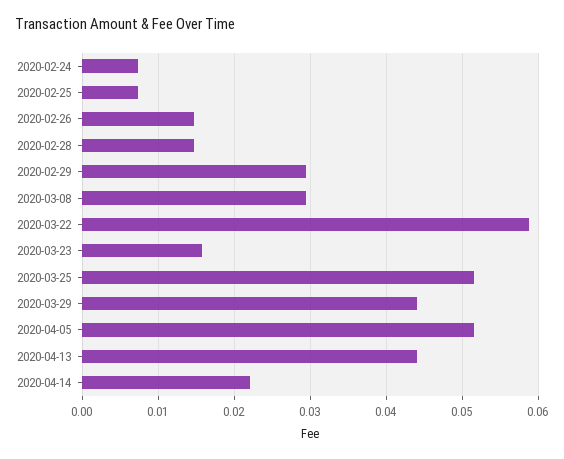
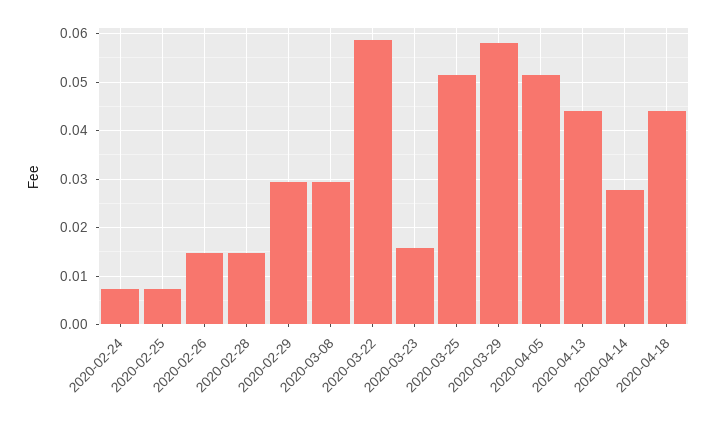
2020-03-29: 0.044 -> 0.058
2020-04-14: 0.022 -> 0.028
2020-04-18: none -> 0.044

